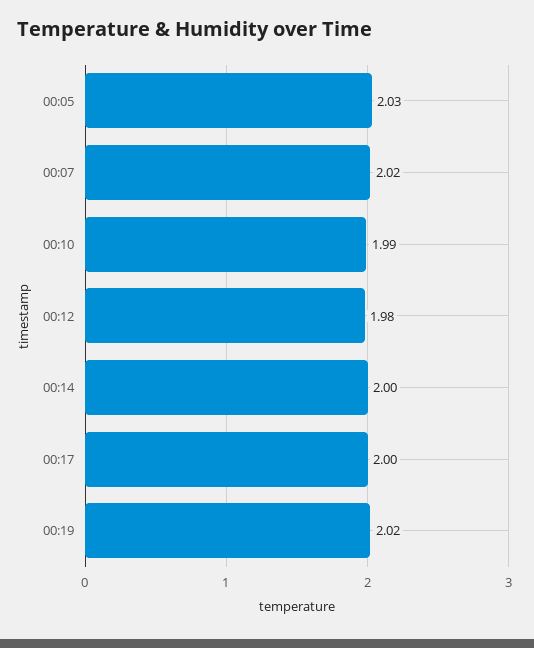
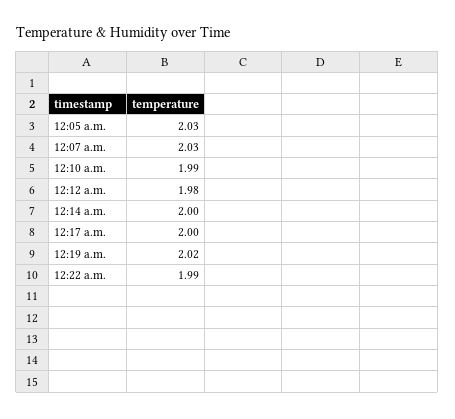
00:07: 2.02 -> 2.03
12:22 a.m.: none -> 1.99

